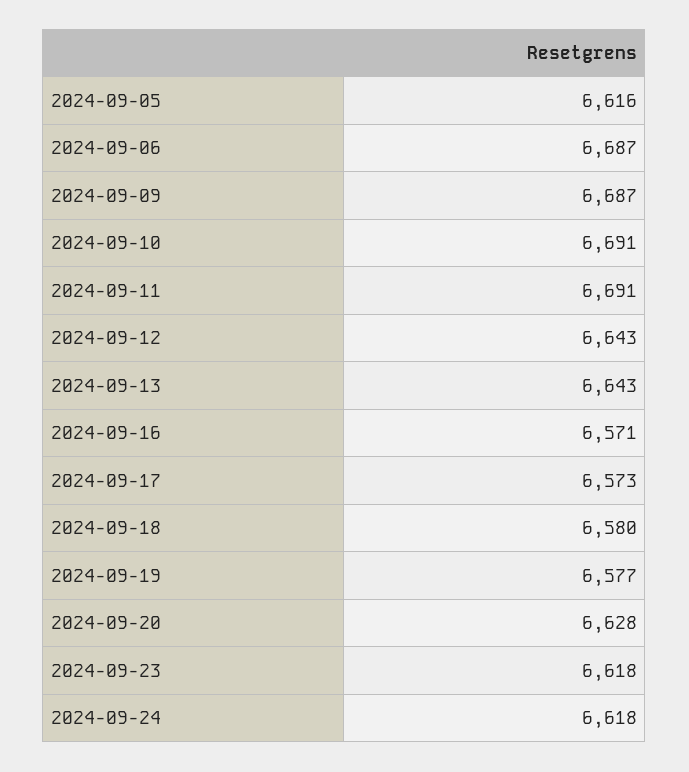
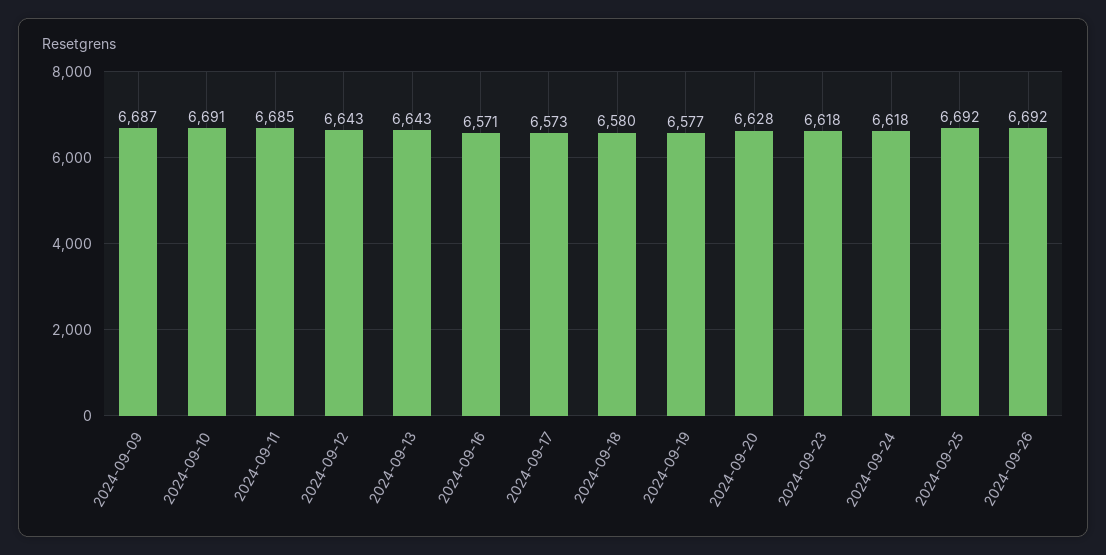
2024-09-05: 6616 -> none
2024-09-06: 6687 -> none
2024-09-11: 6691 -> 6685
2024-09-25: none -> 6692
2024-09-26: none -> 6692

